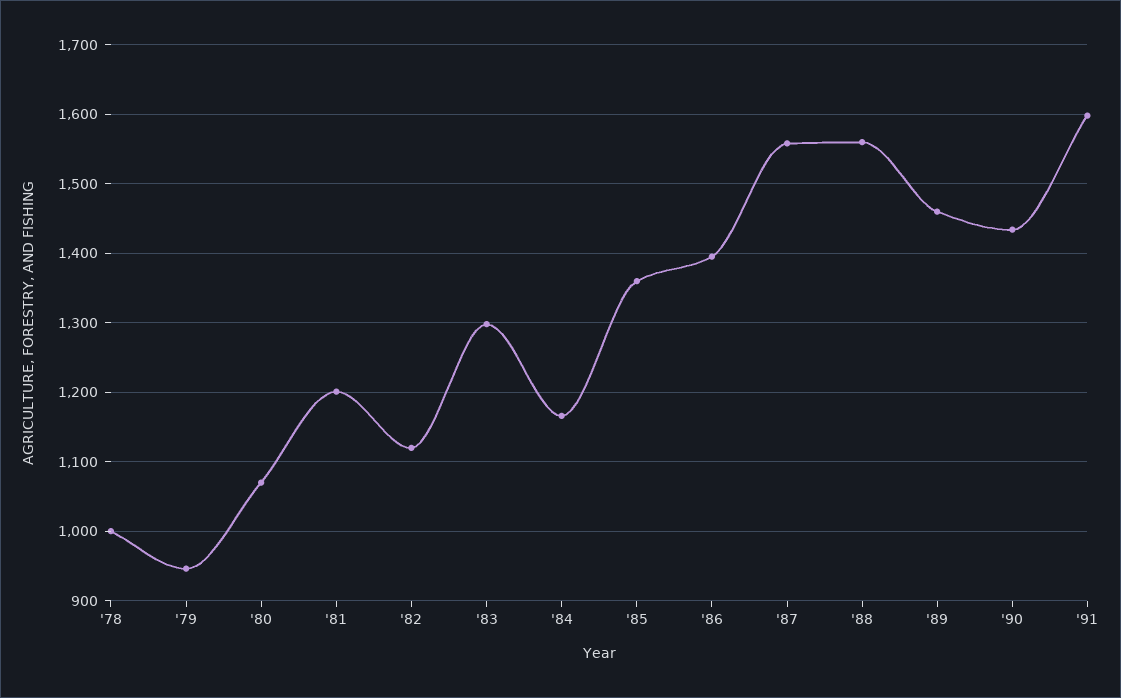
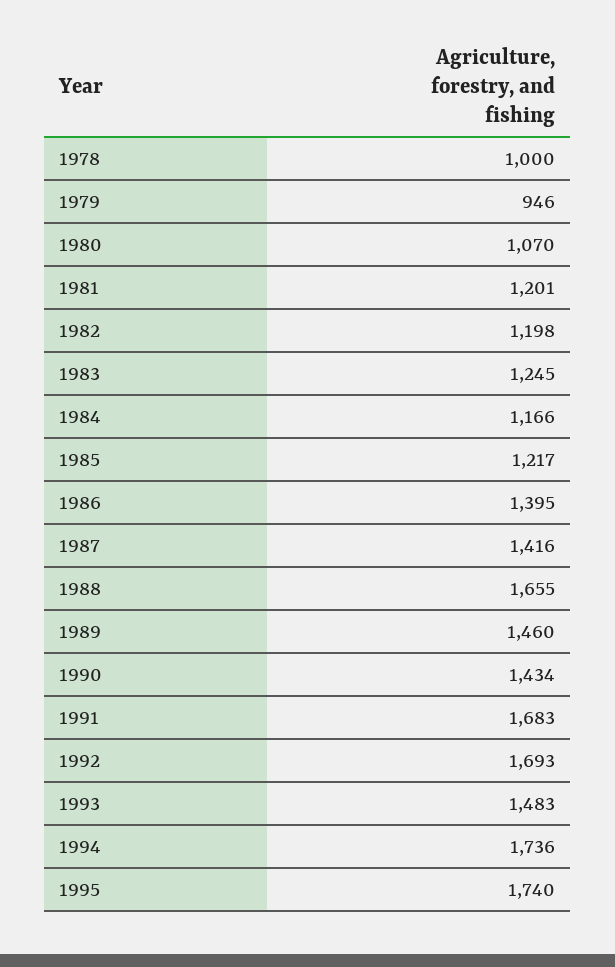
'82: 1120 -> 1198
'83: 1300 -> 1245
'85: 1360 -> 1217
'87: 1560 -> 1416
'88: 1560 -> 1655
'91: 1600 -> 1683
1992: none -> 1693
1993: none -> 1483
1994: none -> 1736
1995: none -> 1740

